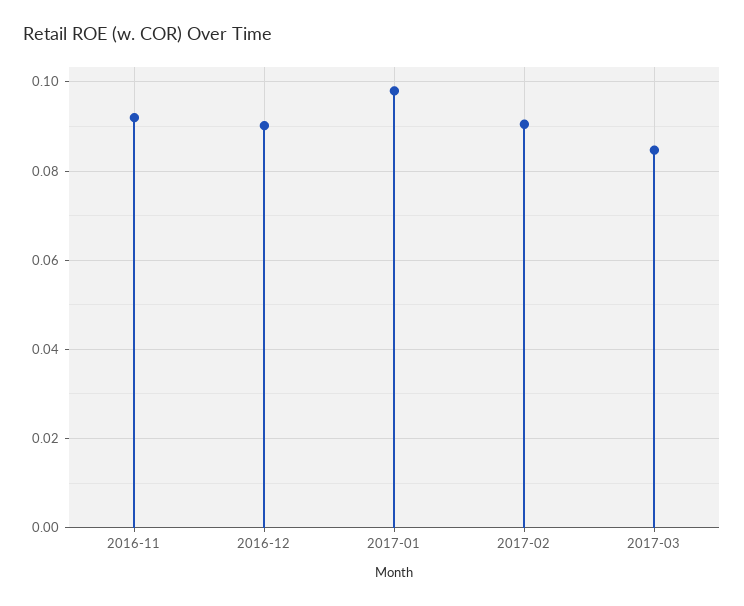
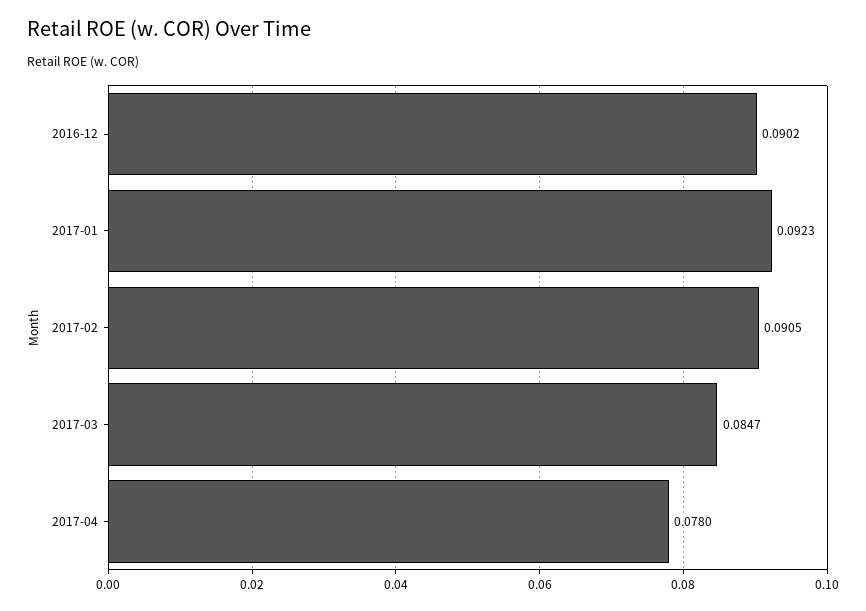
2016-11: 0.092 -> none
2017-01: 0.098 -> 0.0923
2017-04: none -> 0.078

